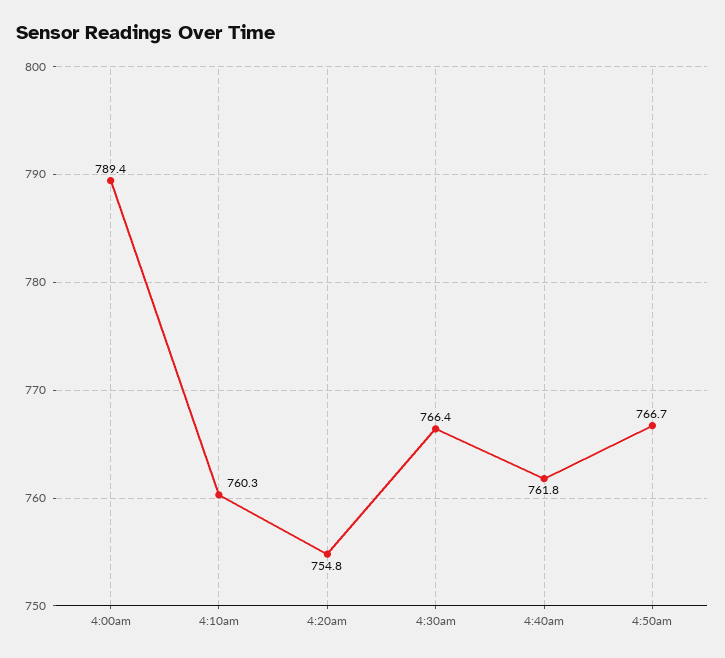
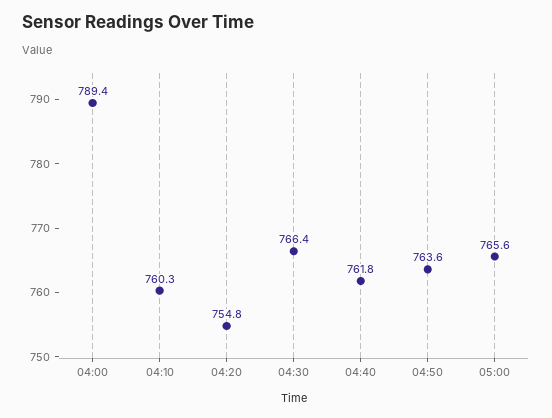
4:50am: 766.7 -> 763.6
05:00: none -> 765.6

